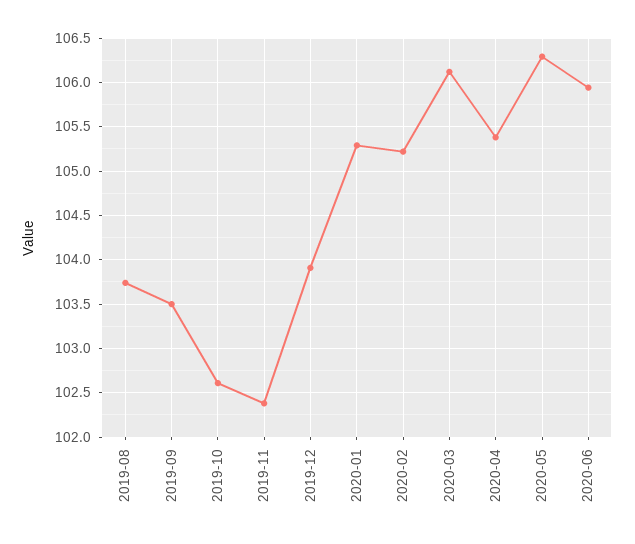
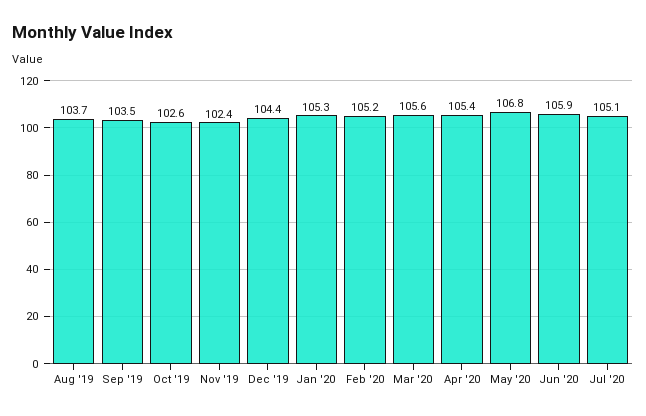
2019-12: 103.9 -> 104.4
2020-03: 106.1 -> 105.6
2020-05: 106.3 -> 106.8
Jul '20: none -> 105.1

